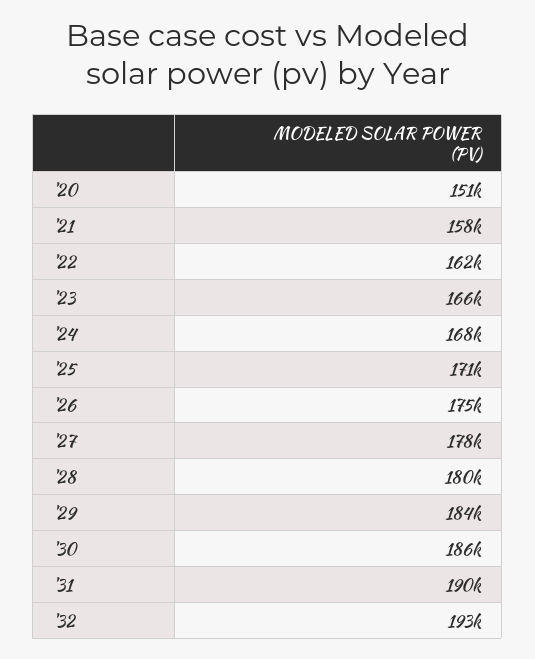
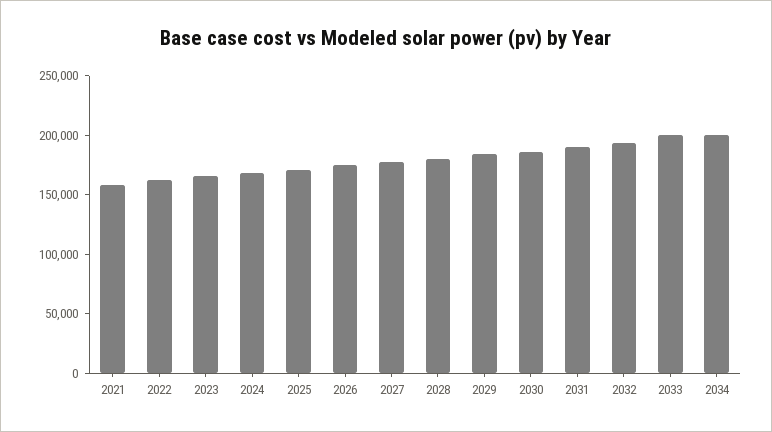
'20: 151000 -> none
2033: none -> 200000
2034: none -> 200000

